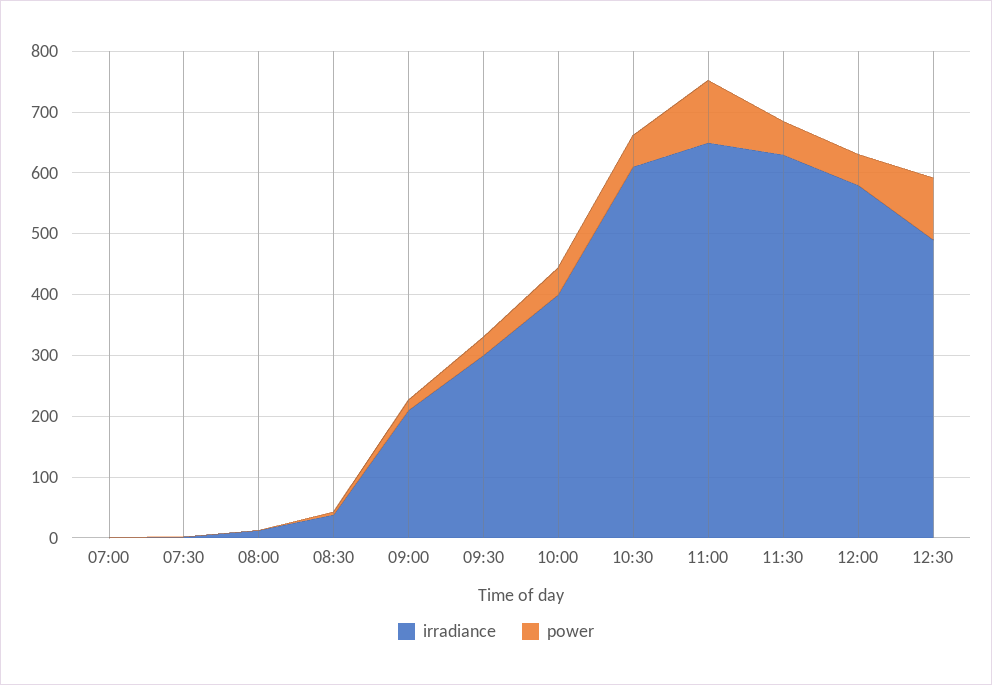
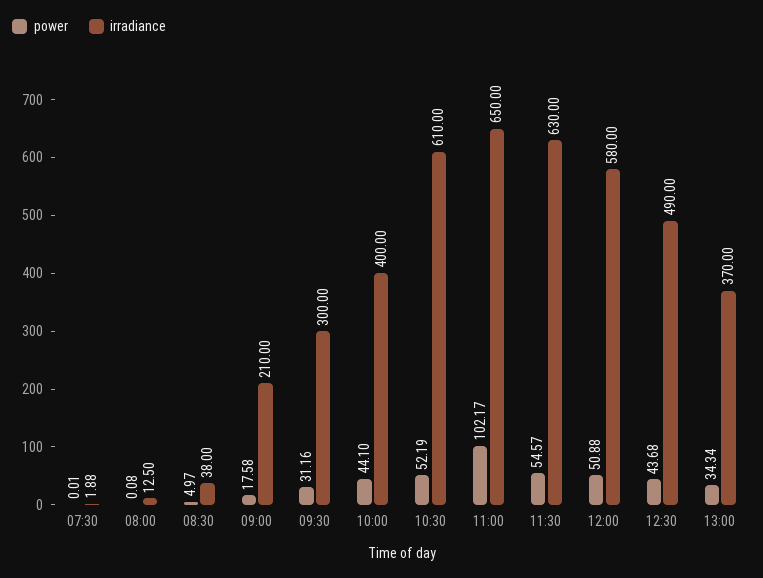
irradiance, 07:00: 0 -> none
power, 07:00: 0 -> none
power, 12:30: 100 -> 43.68
power, 13:00: none -> 34.34
irradiance, 13:00: none -> 370

